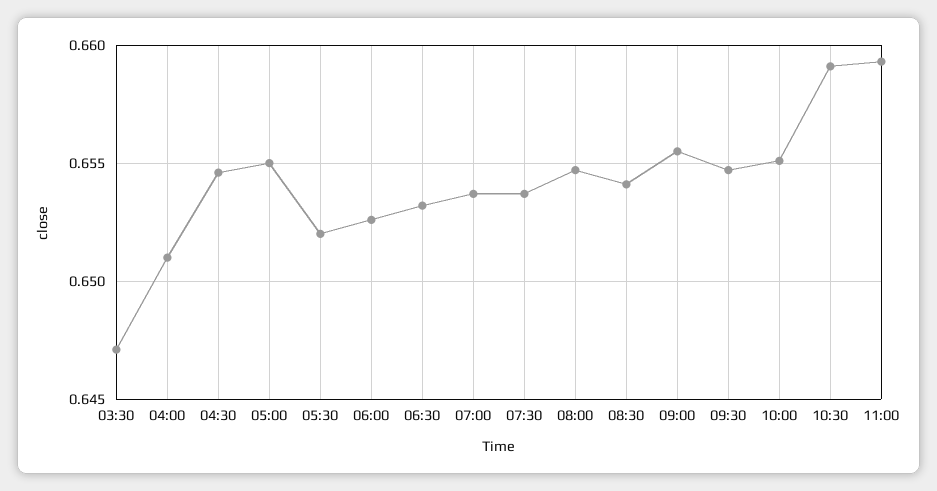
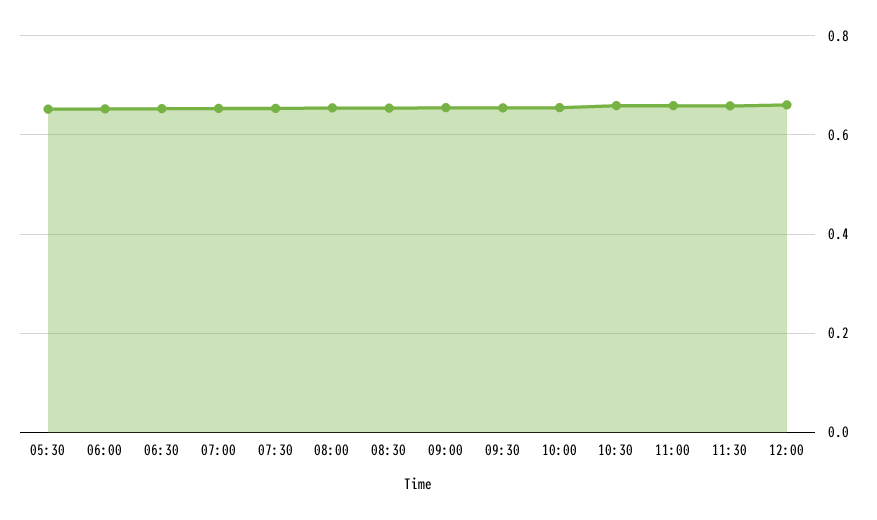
03:30: 0.647 -> none
04:00: 0.651 -> none
04:30: 0.6545 -> none
05:00: 0.655 -> none
11:30: none -> 0.66
12:00: none -> 0.66

